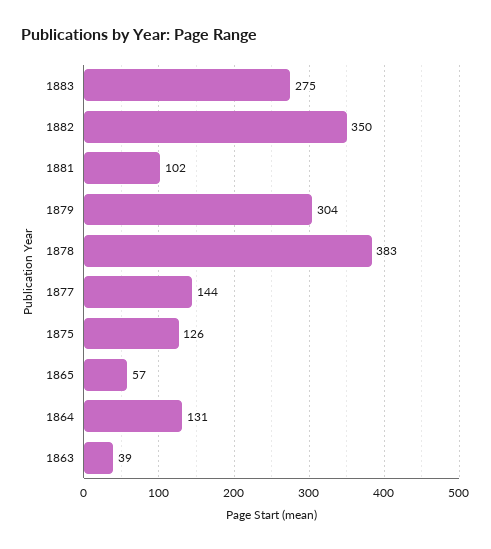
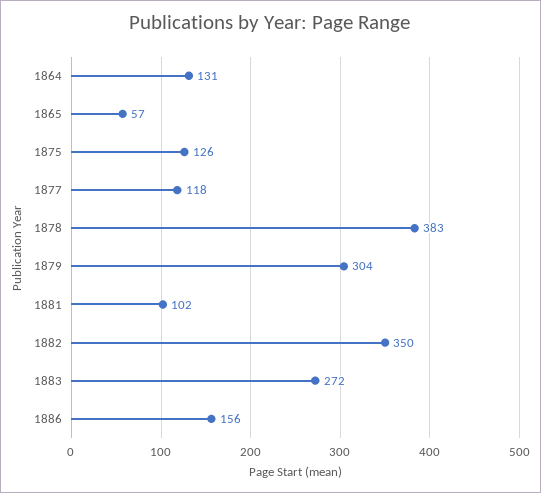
1883: 275 -> 272
1877: 144 -> 118
1863: 39 -> none
1886: none -> 156

